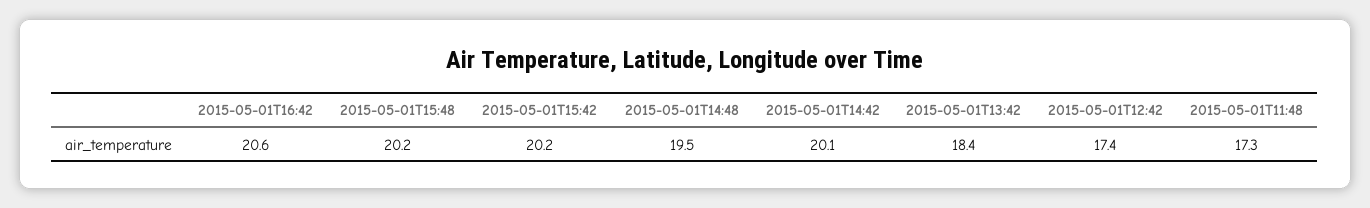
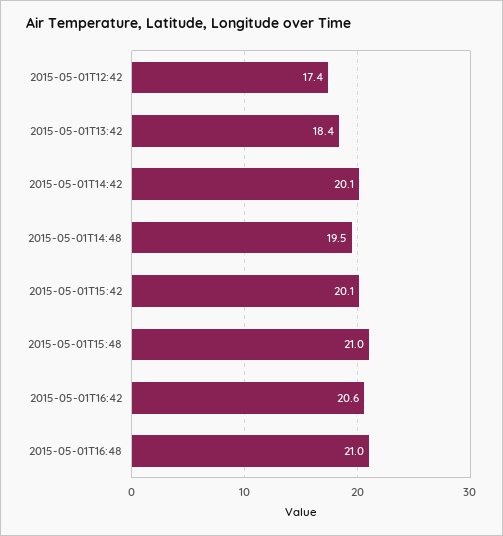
2015-05-01T15:48: 20.2 -> 21
2015-05-01T15:42: 20.2 -> 20.1
2015-05-01T11:48: 17.3 -> none
2015-05-01T16:48: none -> 21

